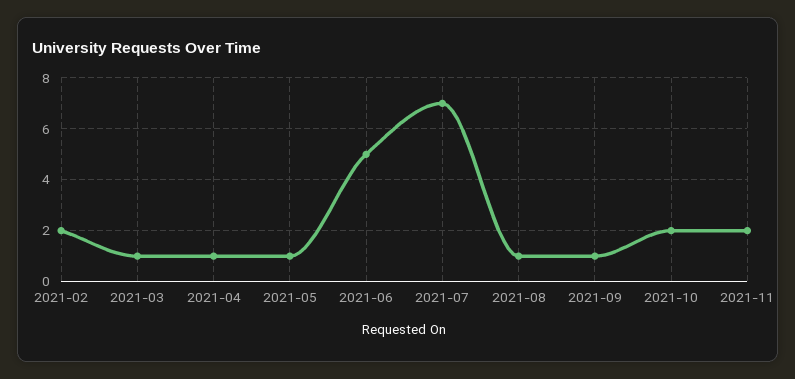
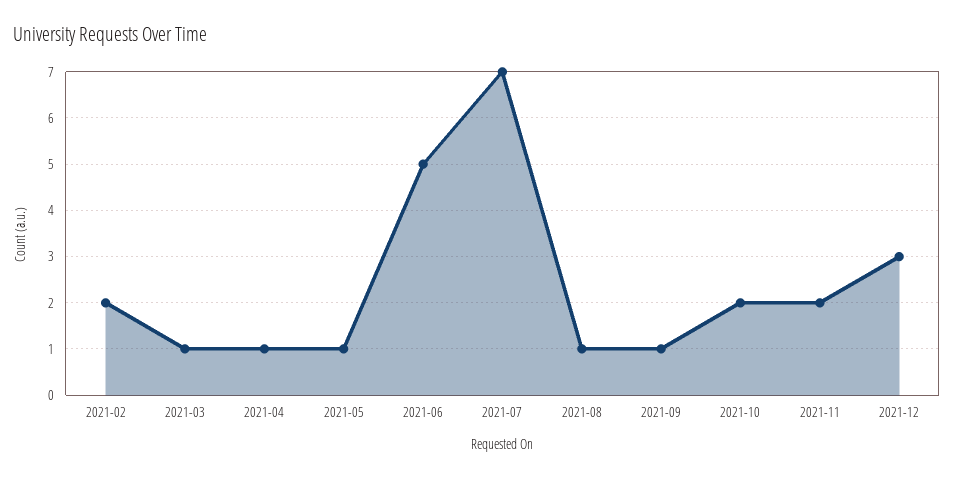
2021-12: none -> 3

